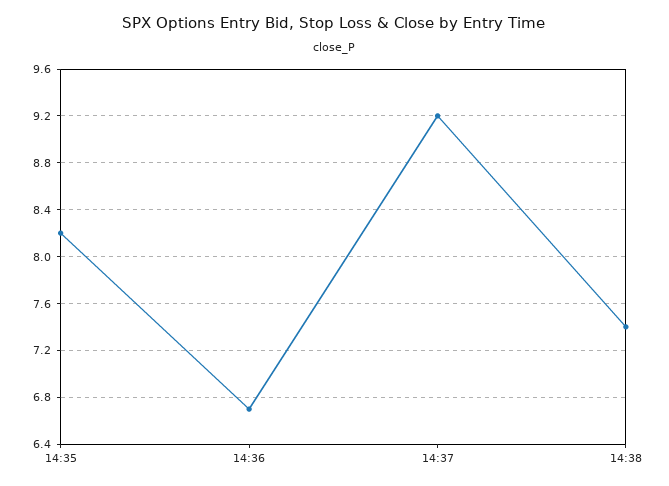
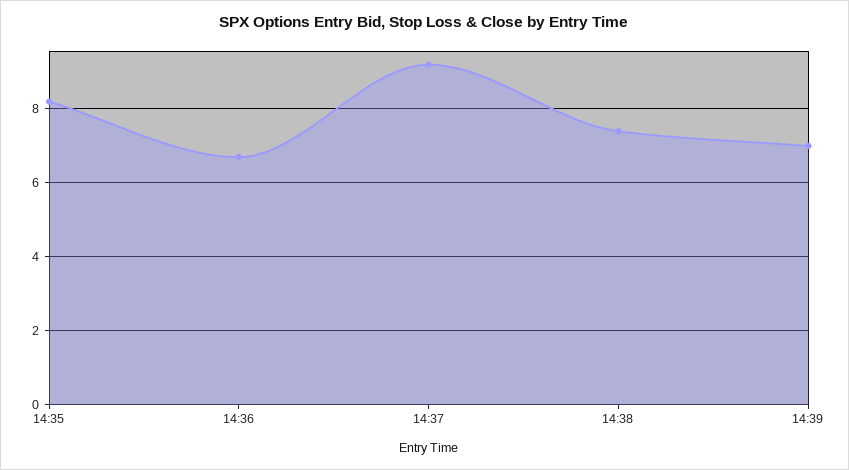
14:39: none -> 7

